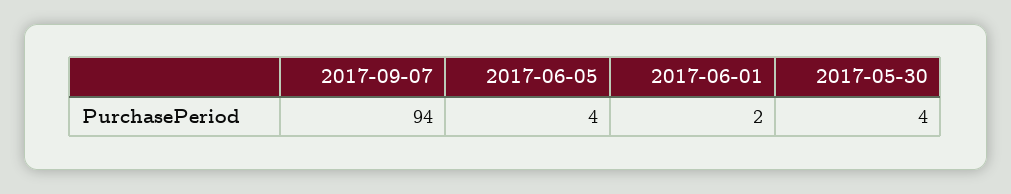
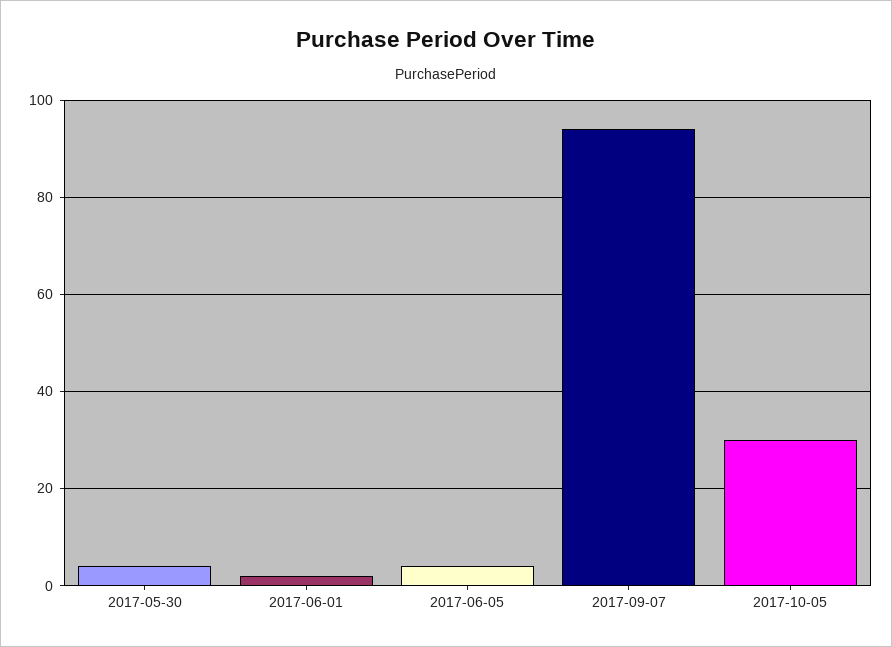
2017-10-05: none -> 30

